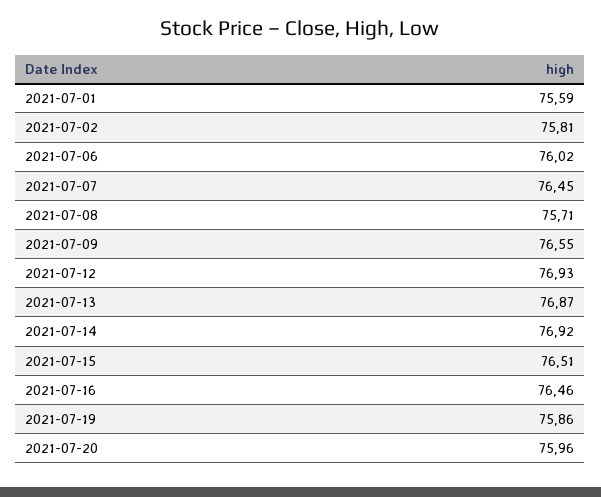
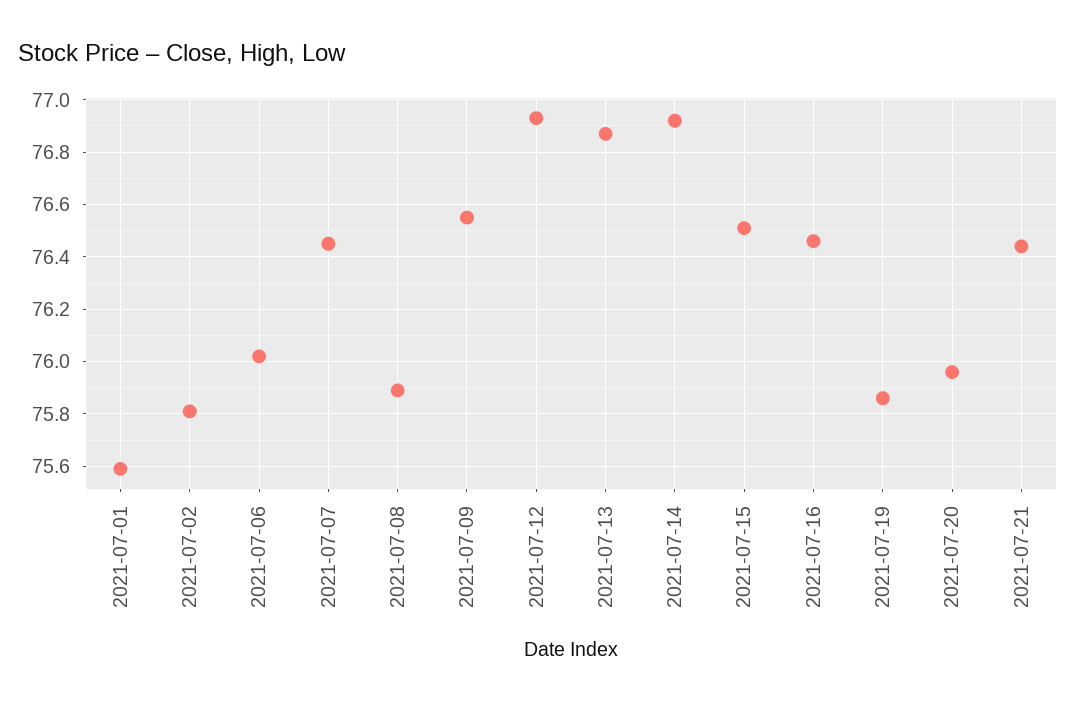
2021-07-08: 75.71 -> 75.9
2021-07-21: none -> 76.45

